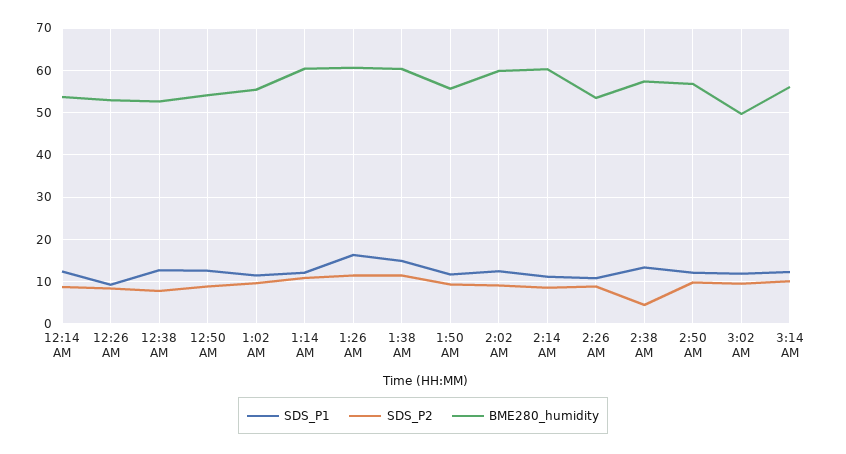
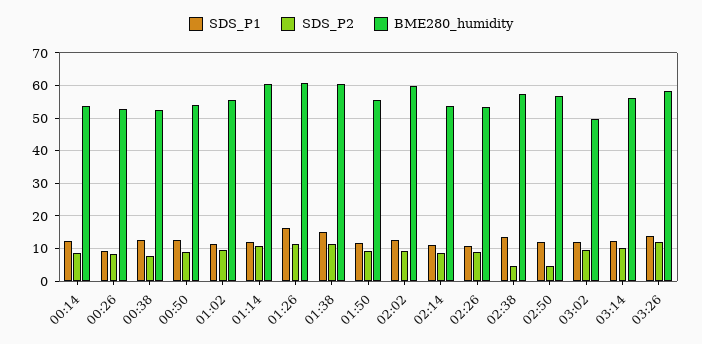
BME280_humidity, 2:14 AM: 60 -> 54
SDS_P2, 2:50 AM: 10 -> 4
SDS_P1, 03:26: none -> 14
SDS_P2, 03:26: none -> 12
BME280_humidity, 03:26: none -> 58

